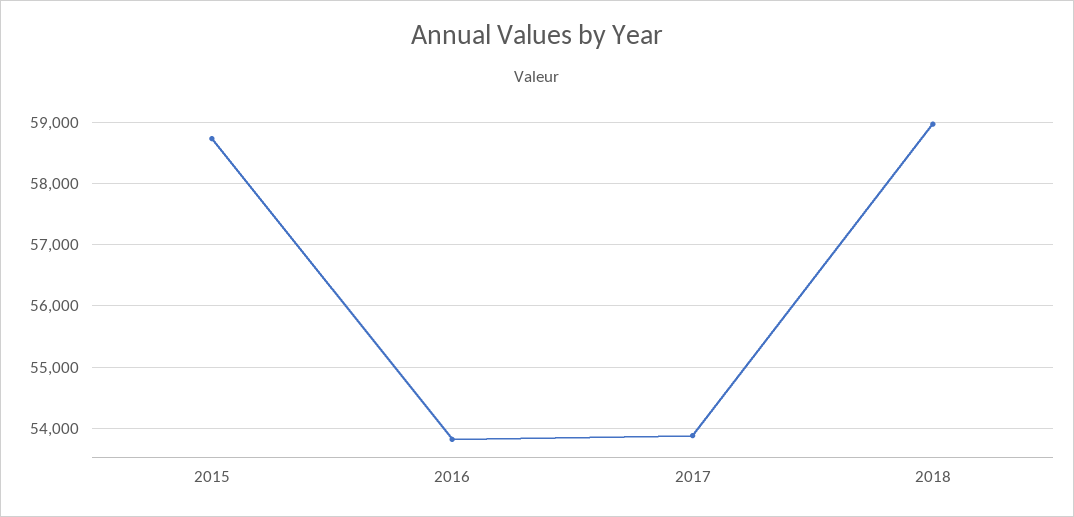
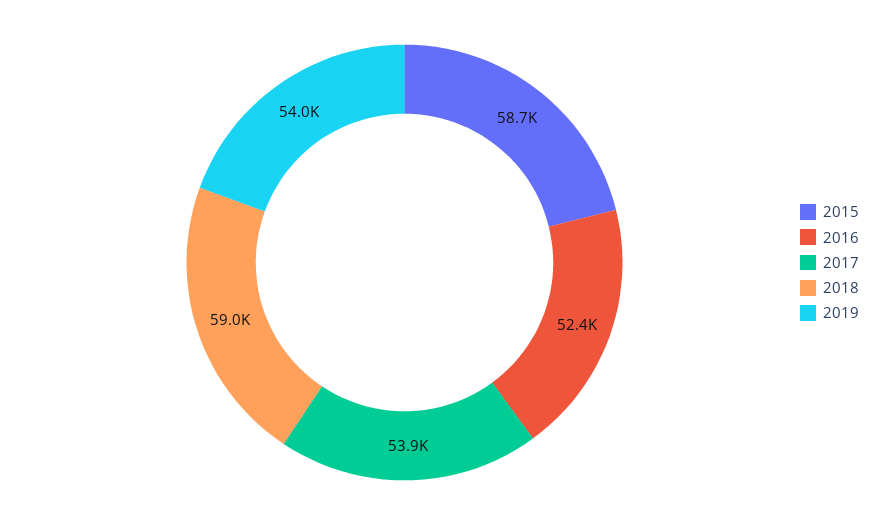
2016: 53800 -> 52400
2019: none -> 54000

